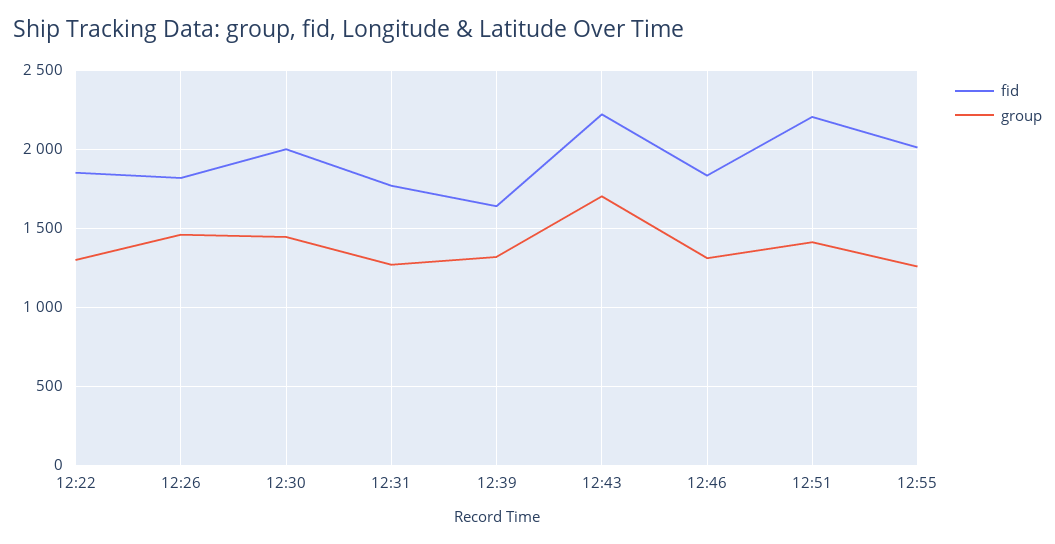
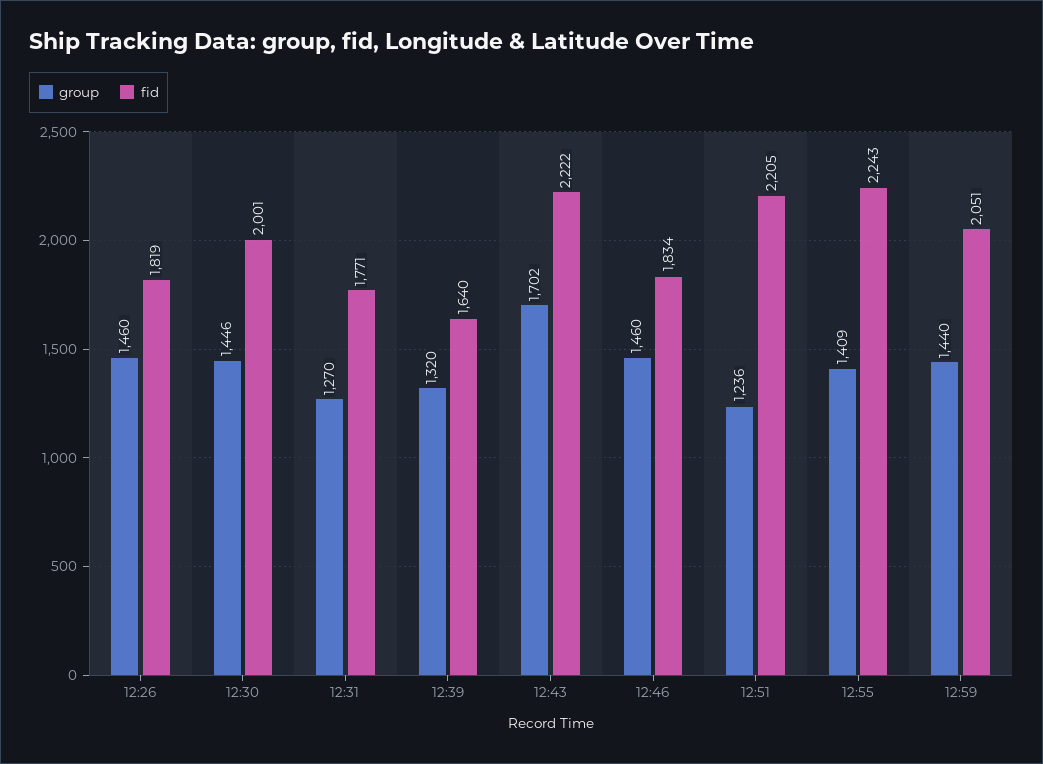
fid, 12:22: 1850 -> none
group, 12:22: 1300 -> none
group, 12:46: 1300 -> 1460
group, 12:51: 1400 -> 1236
fid, 12:55: 2000 -> 2243
group, 12:55: 1250 -> 1409
group, 12:59: none -> 1440
fid, 12:59: none -> 2051

